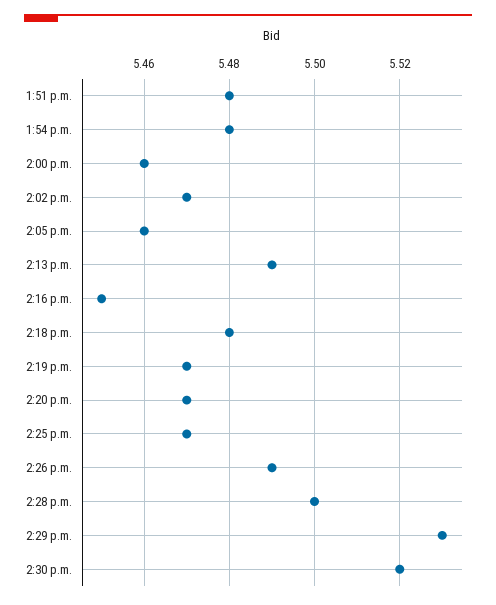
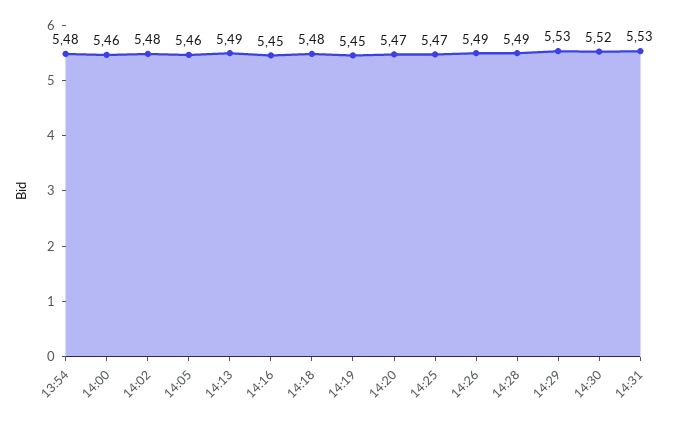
1:51 p.m.: 5.48 -> none
2:02 p.m.: 5.47 -> 5.48
2:19 p.m.: 5.47 -> 5.45
2:28 p.m.: 5.5 -> 5.49
14:31: none -> 5.53

